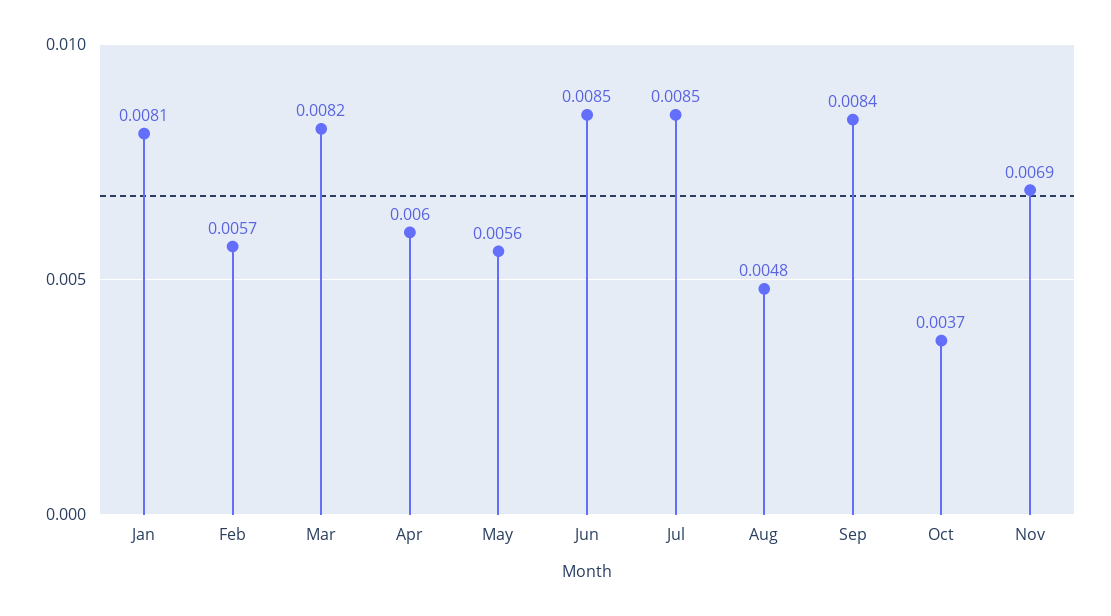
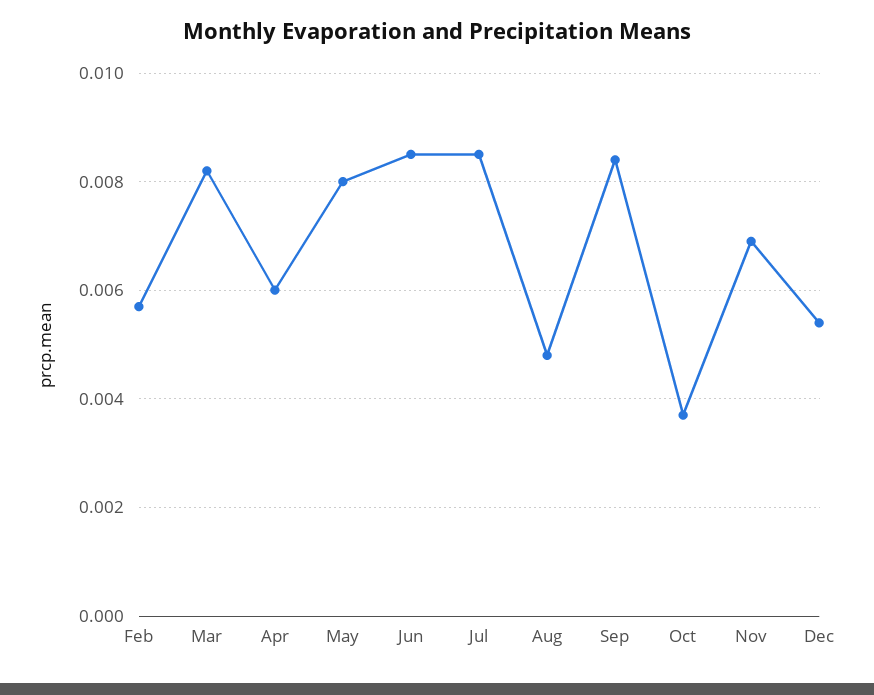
Jan: 0.0081 -> none
May: 0.0056 -> 0.008
Dec: none -> 0.0055

